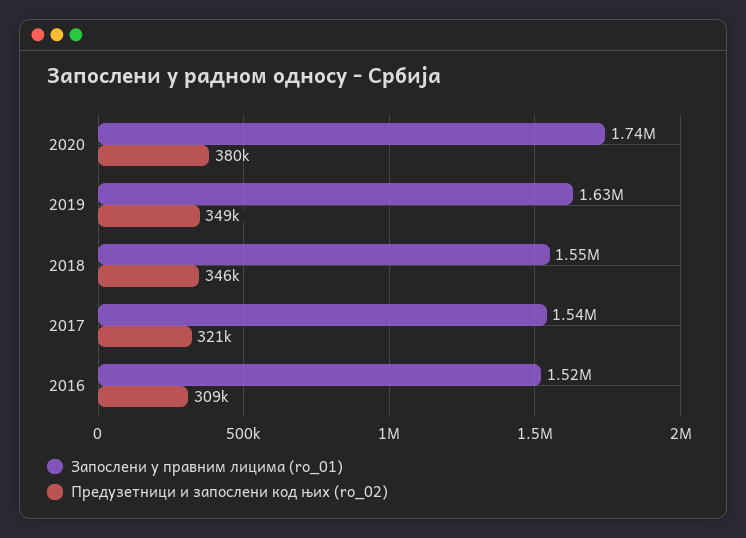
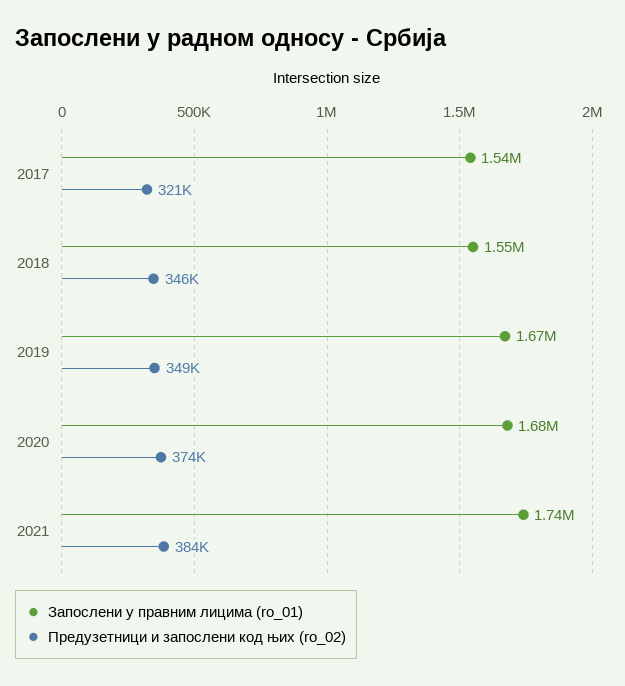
Запослени у правним лицима (ro_01), 2020: 1740000 -> 1680000
Предузетници и запослени код њих (ro_02), 2020: 380000 -> 374000
Запослени у правним лицима (ro_01), 2019: 1630000 -> 1670000
Запослени у правним лицима (ro_01), 2016: 1520000 -> none
Предузетници и запослени код њих (ro_02), 2016: 309000 -> none
Запослени у правним лицима (ro_01), 2021: none -> 1740000
Предузетници и запослени код њих (ro_02), 2021: none -> 384000

